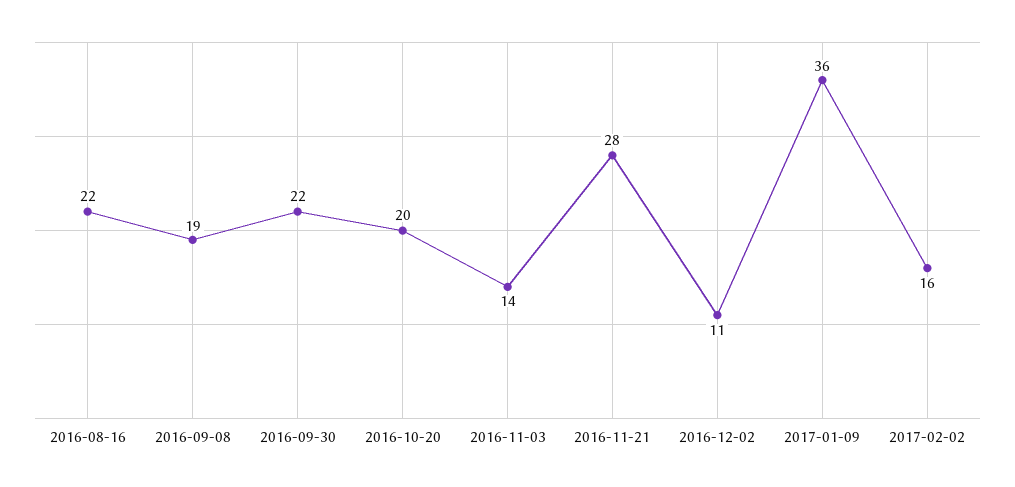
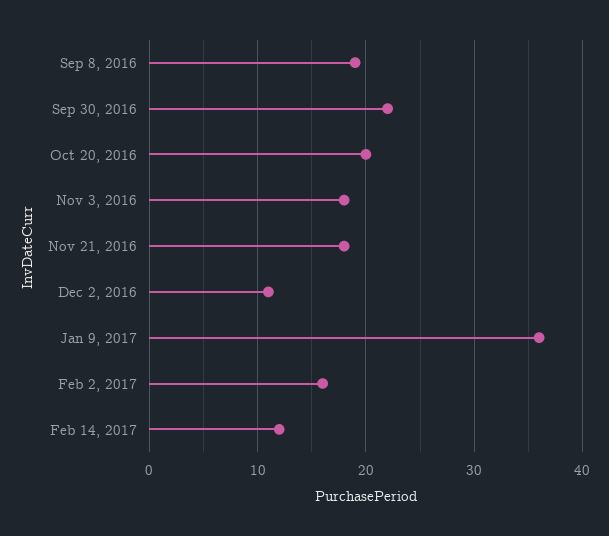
2016-08-16: 22 -> none
2016-11-03: 14 -> 18
2016-11-21: 28 -> 18
Feb 14, 2017: none -> 12

